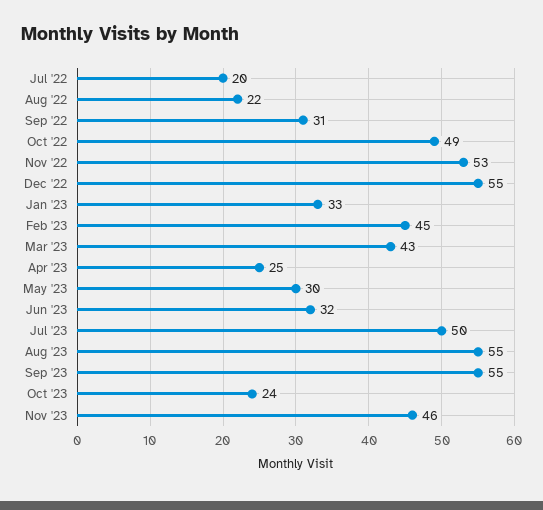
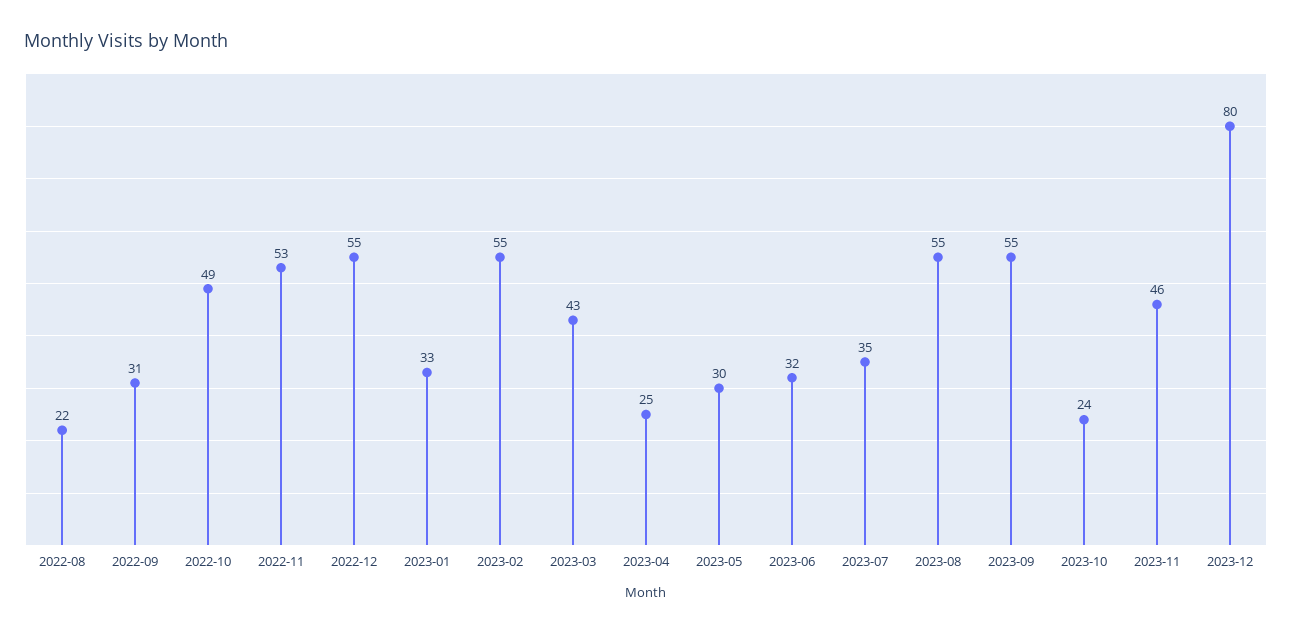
Jul '22: 20 -> none
Feb '23: 45 -> 55
Jul '23: 50 -> 35
2023-12: none -> 80

